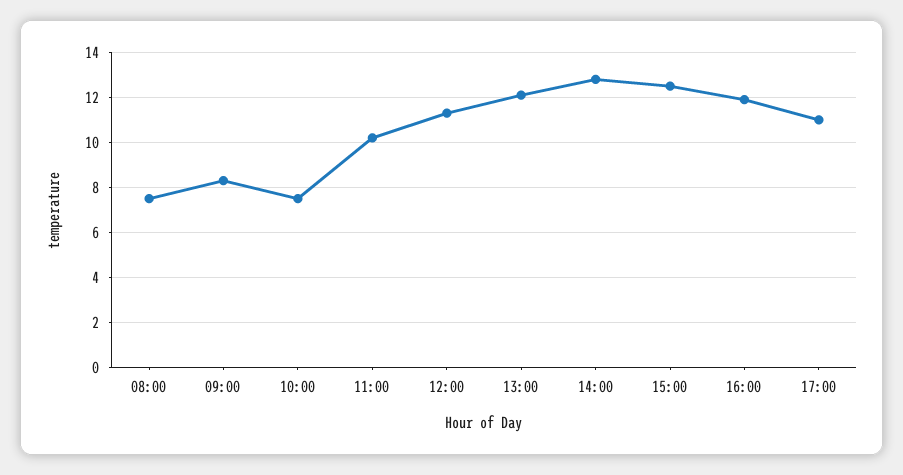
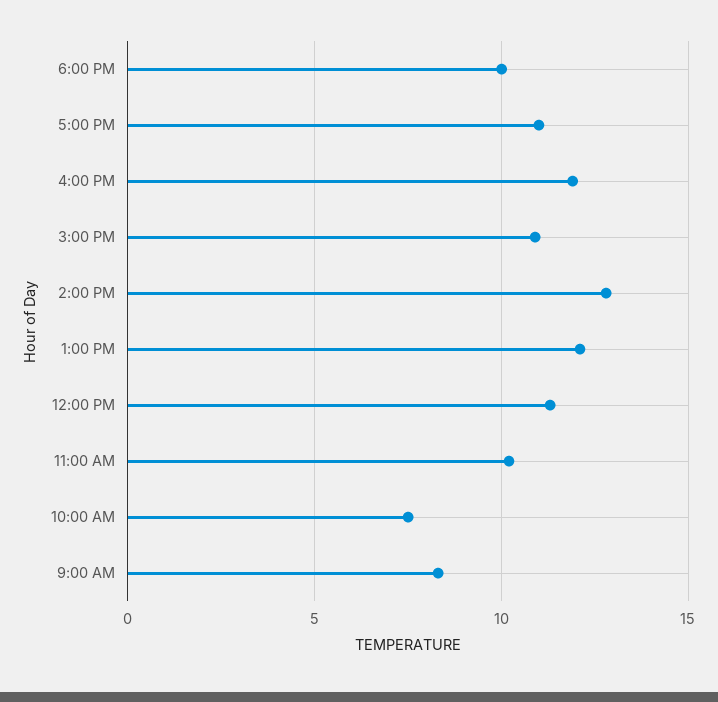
08:00: 7.5 -> none
15:00: 12.5 -> 11
6:00 PM: none -> 10

